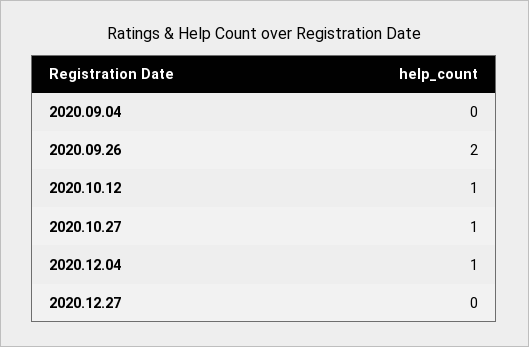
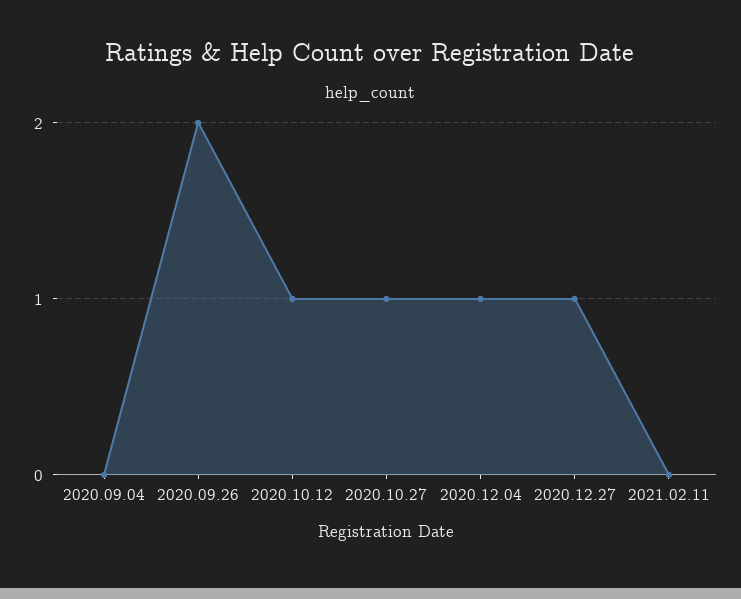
2020.12.27: 0 -> 1
2021.02.11: none -> 0

